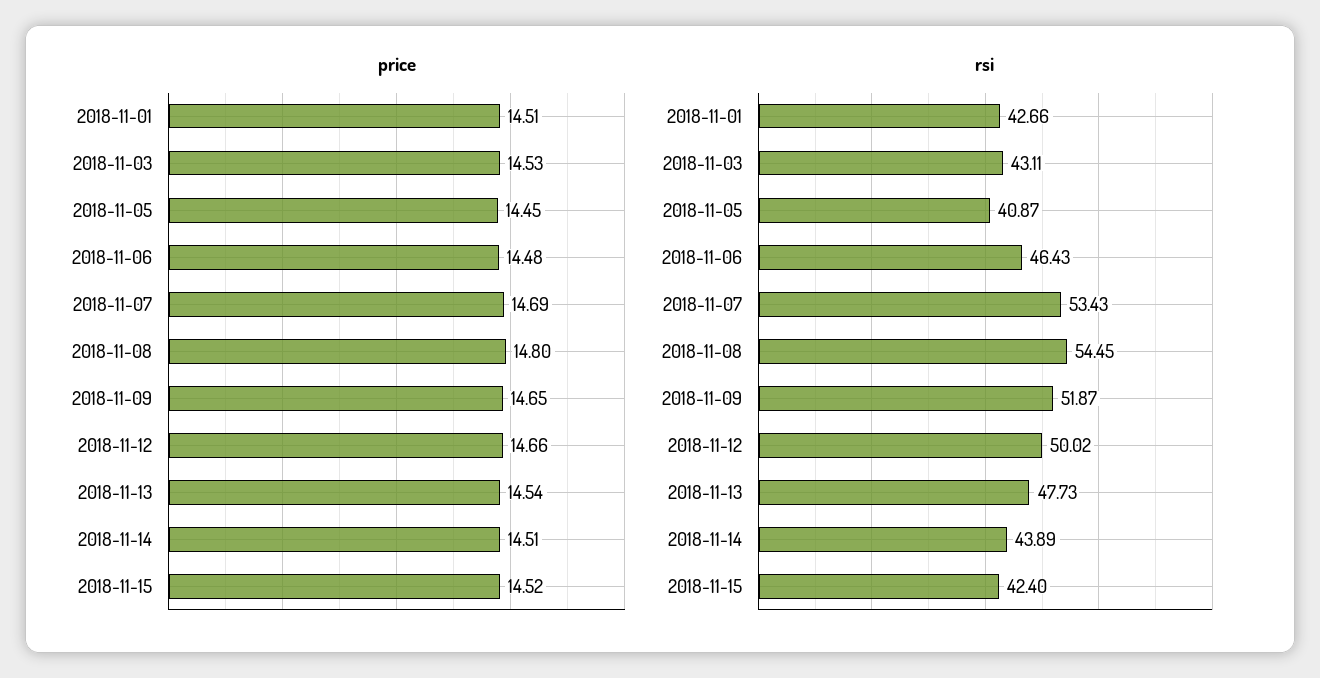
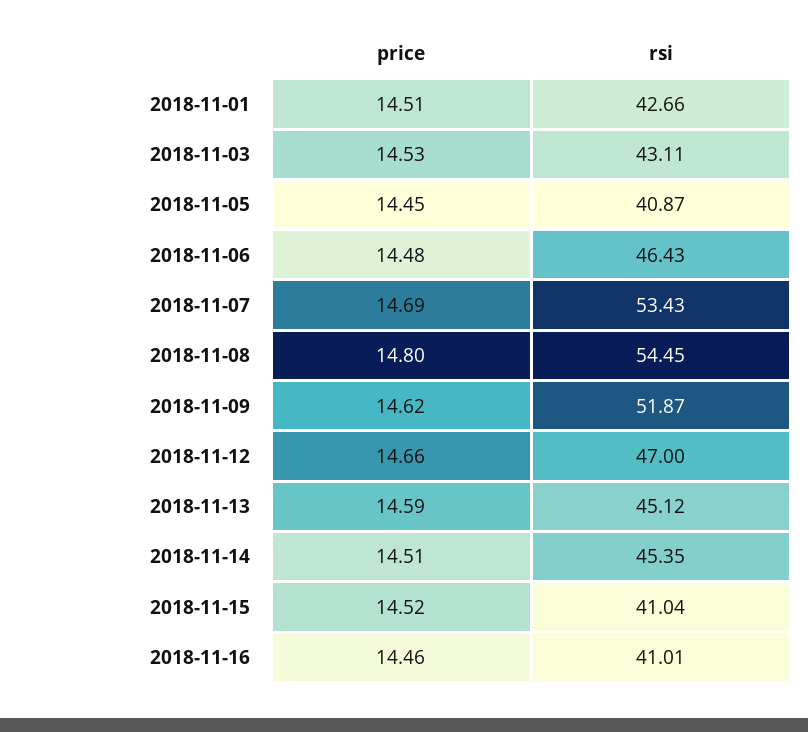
price, 2018-11-09: 14.65 -> 14.62
price, 2018-11-13: 14.54 -> 14.59
rsi, 2018-11-12: 50.02 -> 47
rsi, 2018-11-13: 47.73 -> 45.12
rsi, 2018-11-14: 43.89 -> 45.35
rsi, 2018-11-15: 42.4 -> 41.04
price, 2018-11-16: none -> 14.46
rsi, 2018-11-16: none -> 41.01

